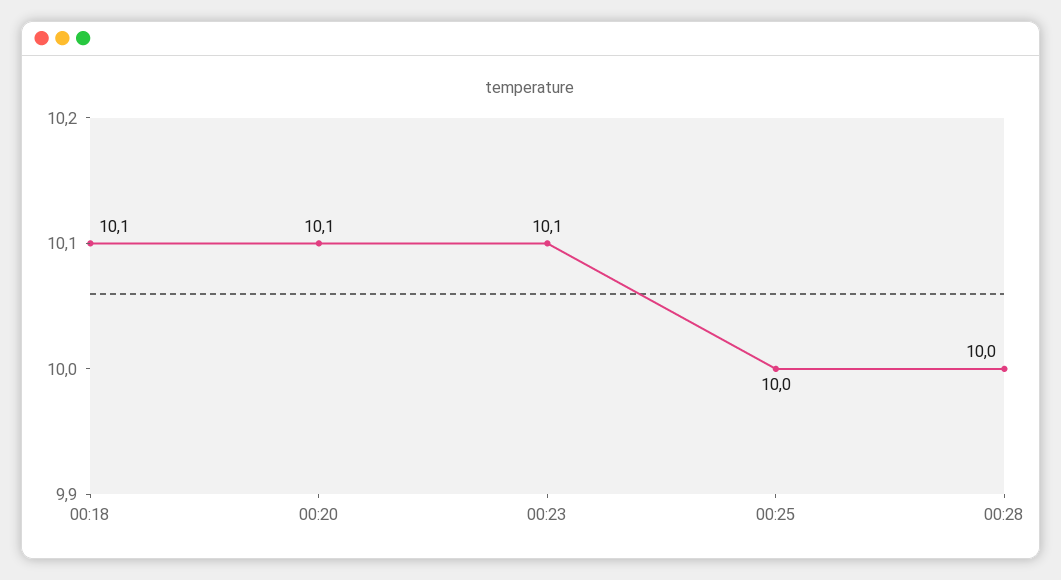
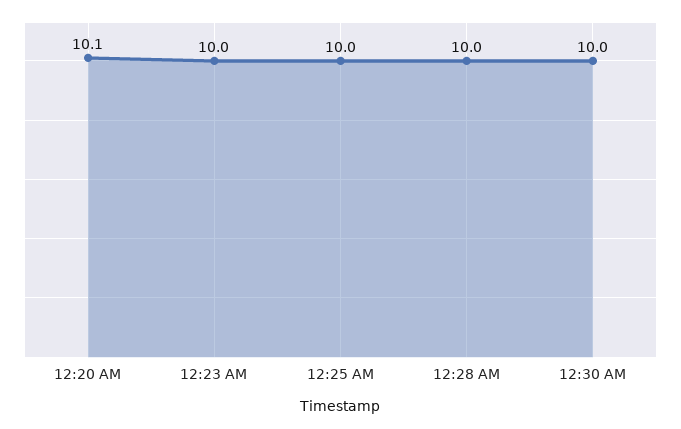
00:18: 10.1 -> none
00:23: 10.1 -> 10
12:30 AM: none -> 10

